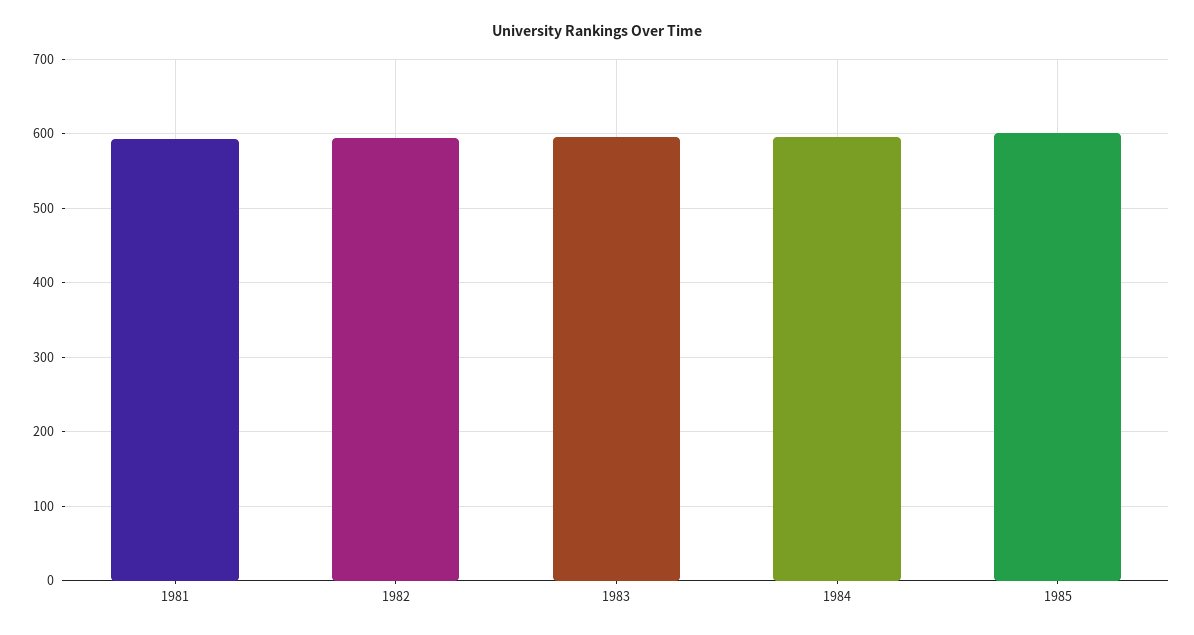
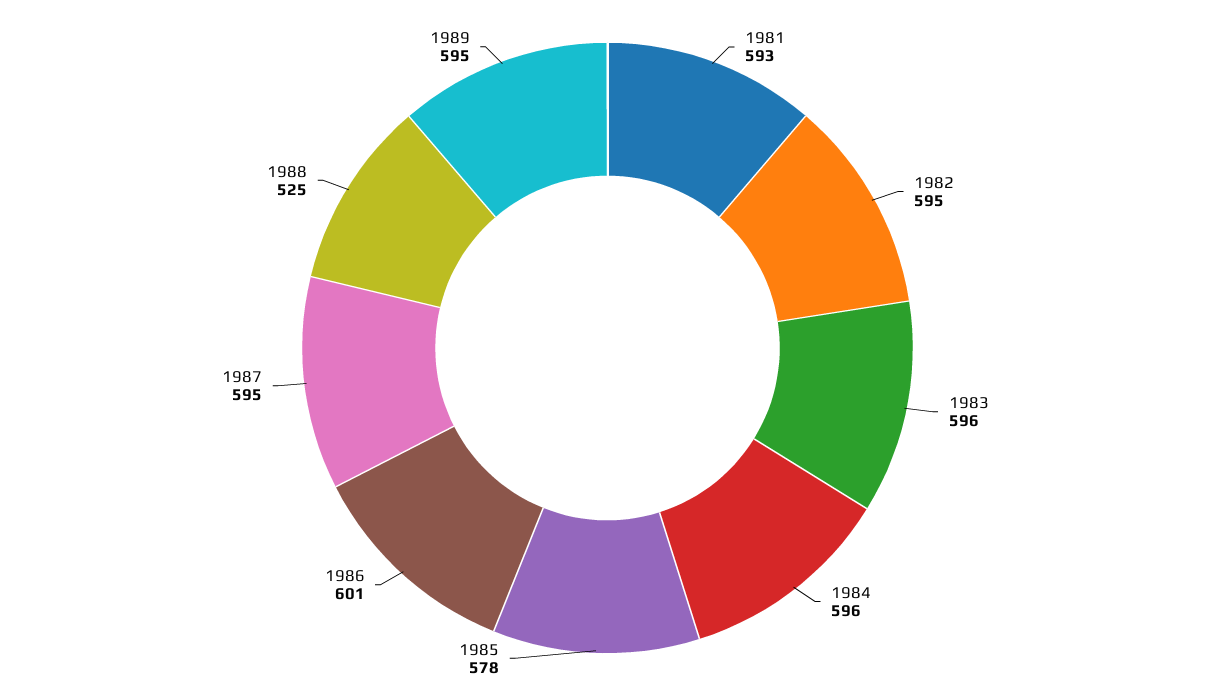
1985: 600 -> 578
1986: none -> 601
1987: none -> 595
1988: none -> 525
1989: none -> 595

